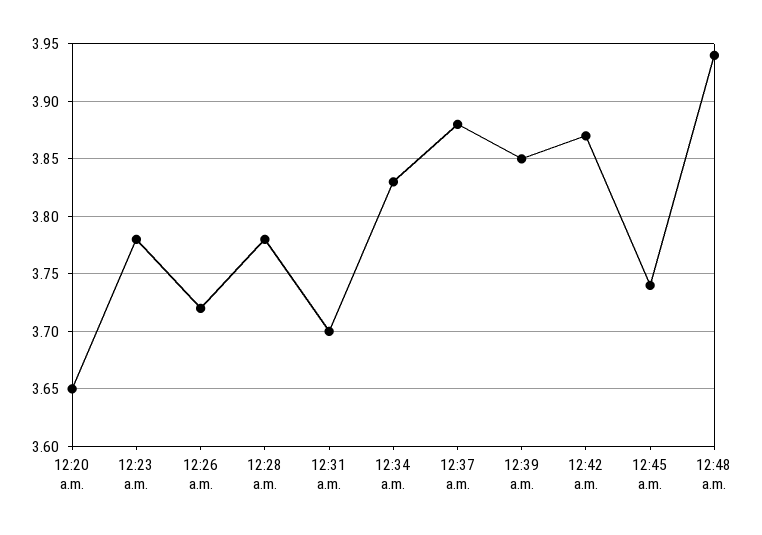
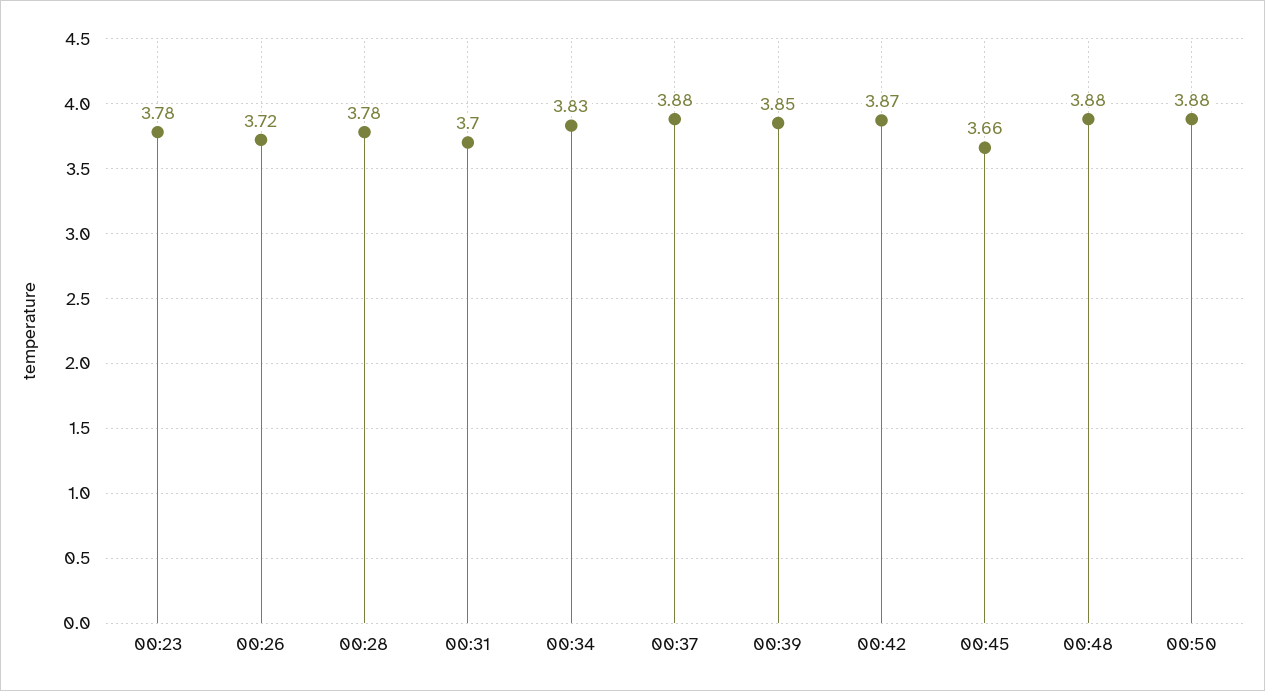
12:20 a.m.: 3.65 -> none
12:45 a.m.: 3.74 -> 3.66
12:48 a.m.: 3.94 -> 3.88
00:50: none -> 3.88

